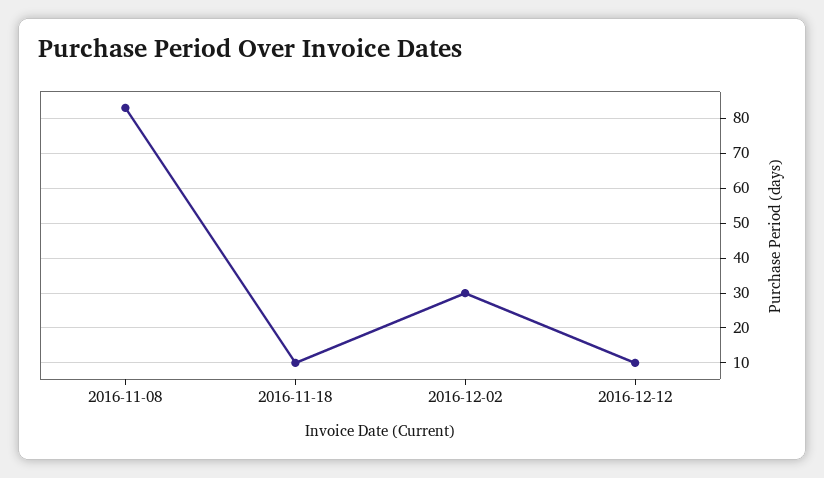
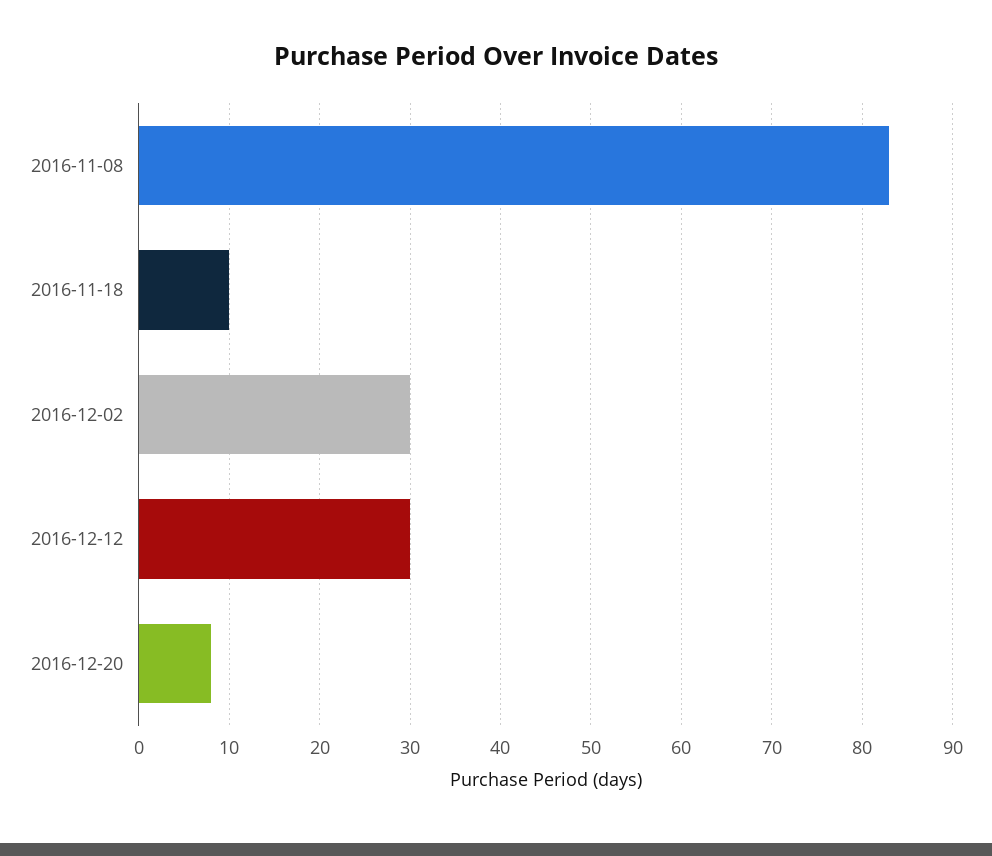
2016-12-12: 10 -> 30
2016-12-20: none -> 8

